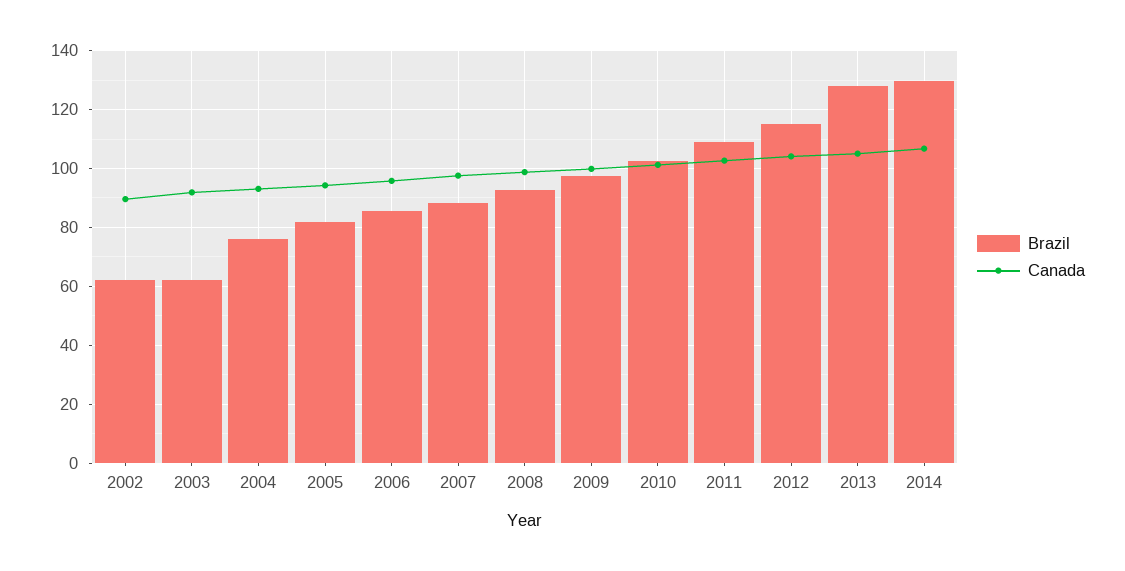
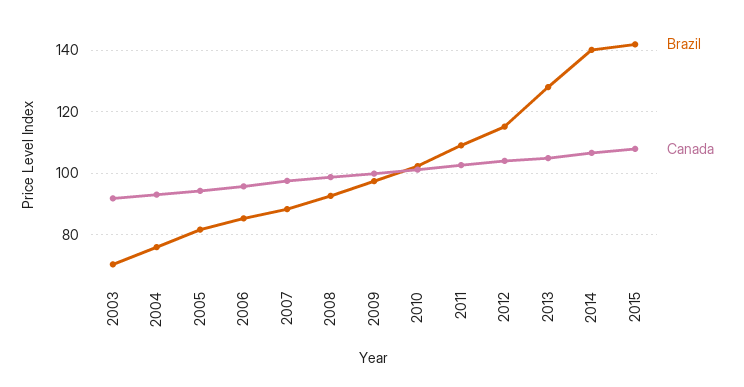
Brazil, 2002: 62.5 -> none
Canada, 2002: 90 -> none
Brazil, 2003: 62.5 -> 70
Brazil, 2014: 130 -> 140
Brazil, 2015: none -> 142
Canada, 2015: none -> 108

